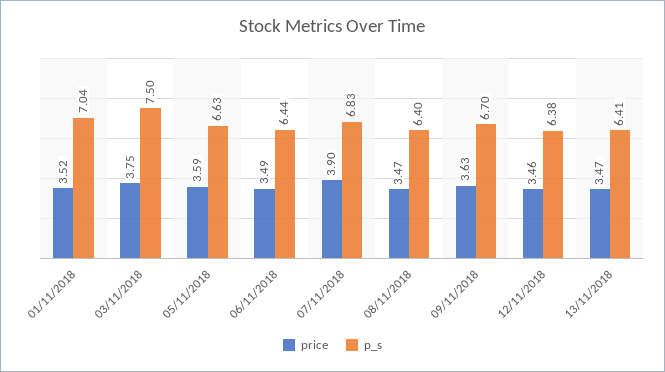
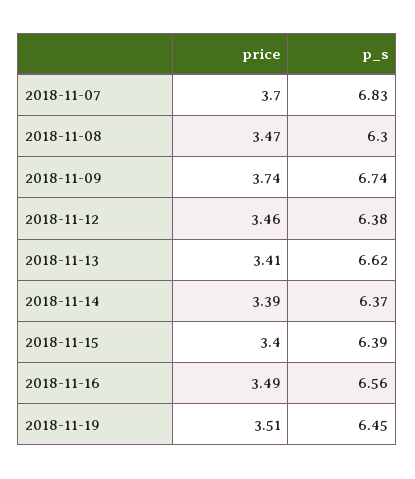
price, 01/11/2018: 3.52 -> none
p_s, 01/11/2018: 7.04 -> none
price, 03/11/2018: 3.75 -> none
p_s, 03/11/2018: 7.5 -> none
price, 05/11/2018: 3.59 -> none
p_s, 05/11/2018: 6.63 -> none
price, 06/11/2018: 3.49 -> none
p_s, 06/11/2018: 6.44 -> none
price, 07/11/2018: 3.9 -> 3.7
p_s, 08/11/2018: 6.4 -> 6.3
price, 09/11/2018: 3.63 -> 3.74
p_s, 09/11/2018: 6.7 -> 6.74
price, 13/11/2018: 3.47 -> 3.41
p_s, 13/11/2018: 6.41 -> 6.62
price, 2018-11-14: none -> 3.39
p_s, 2018-11-14: none -> 6.37
price, 2018-11-15: none -> 3.4
p_s, 2018-11-15: none -> 6.39
price, 2018-11-16: none -> 3.49
p_s, 2018-11-16: none -> 6.56
price, 2018-11-19: none -> 3.51
p_s, 2018-11-19: none -> 6.45

